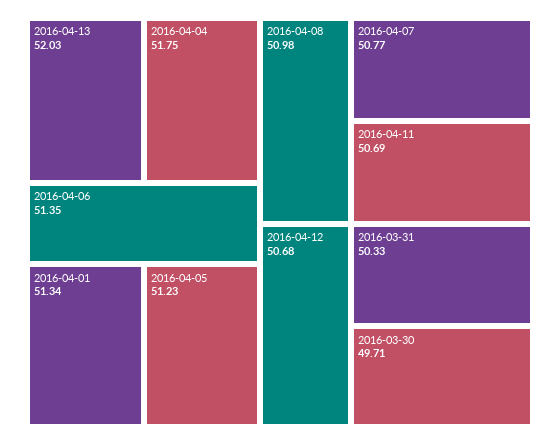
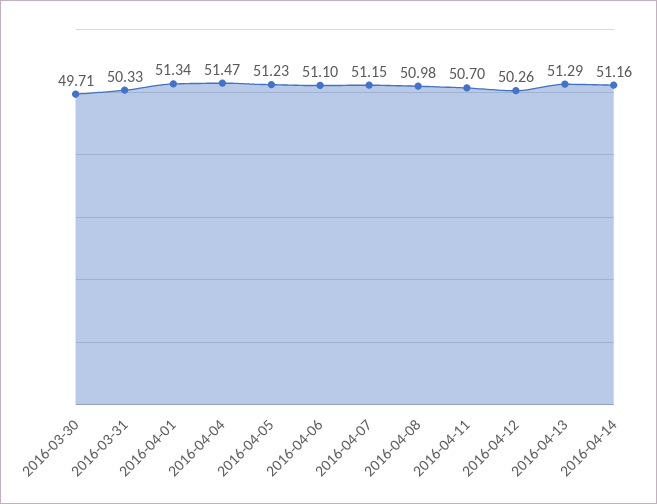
2016-04-13: 52.03 -> 51.29
2016-04-04: 51.75 -> 51.47
2016-04-06: 51.35 -> 51.1
2016-04-07: 50.77 -> 51.15
2016-04-11: 50.69 -> 50.7
2016-04-12: 50.68 -> 50.26
2016-04-14: none -> 51.16

